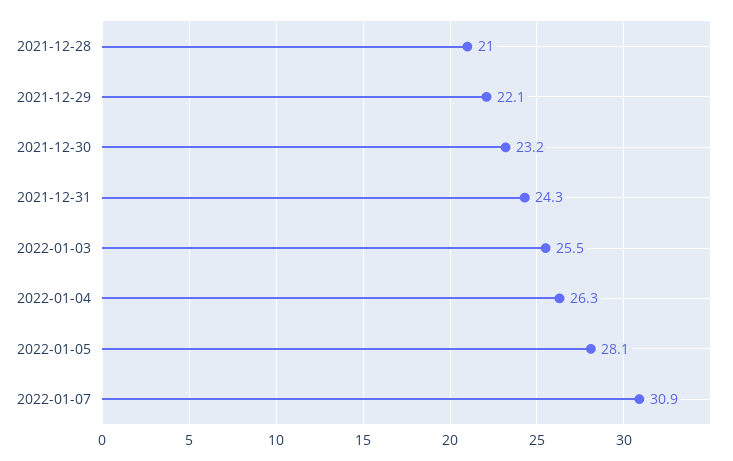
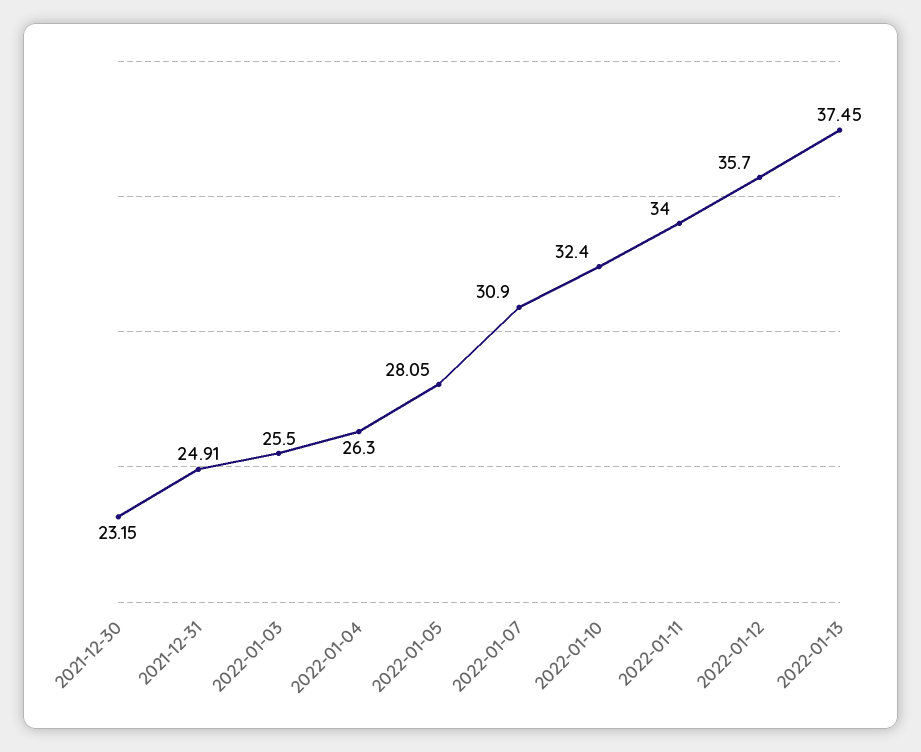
2021-12-28: 21 -> none
2021-12-29: 22.1 -> none
2021-12-31: 24.3 -> 24.91
2022-01-10: none -> 32.4
2022-01-11: none -> 34
2022-01-12: none -> 35.7
2022-01-13: none -> 37.45

